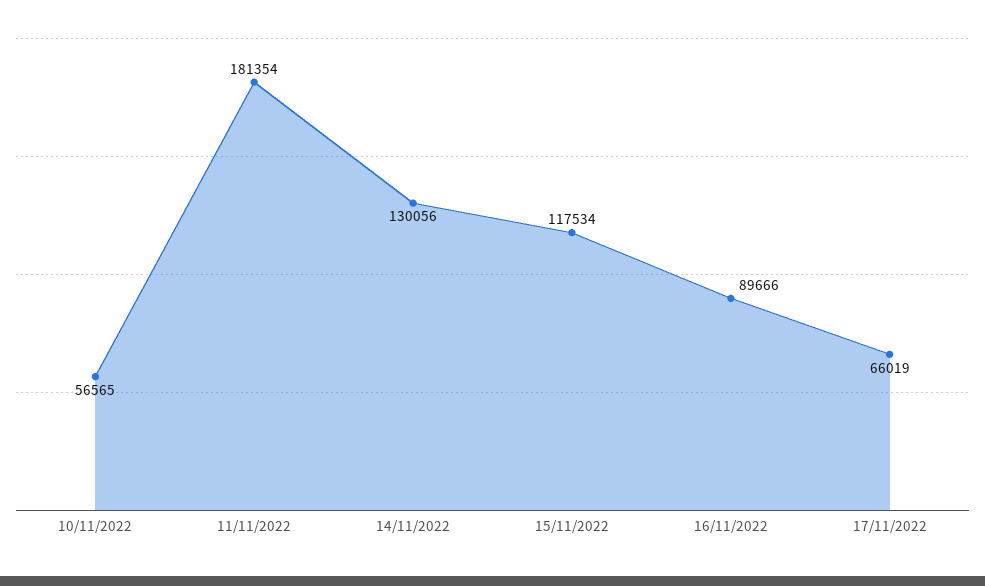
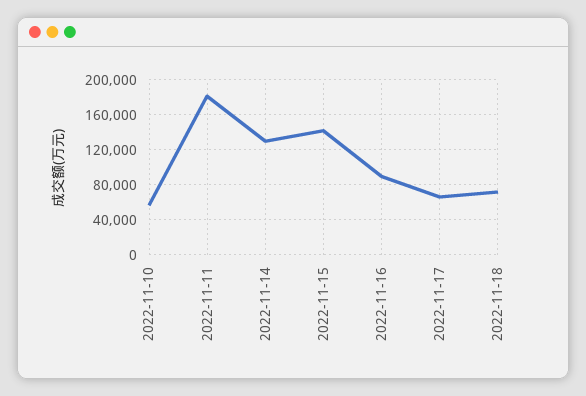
15/11/2022: 117534 -> 140000
2022-11-18: none -> 70000

